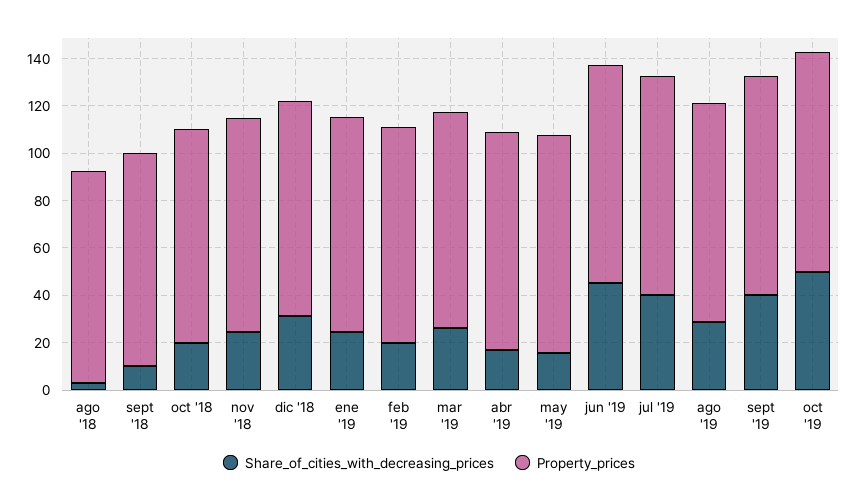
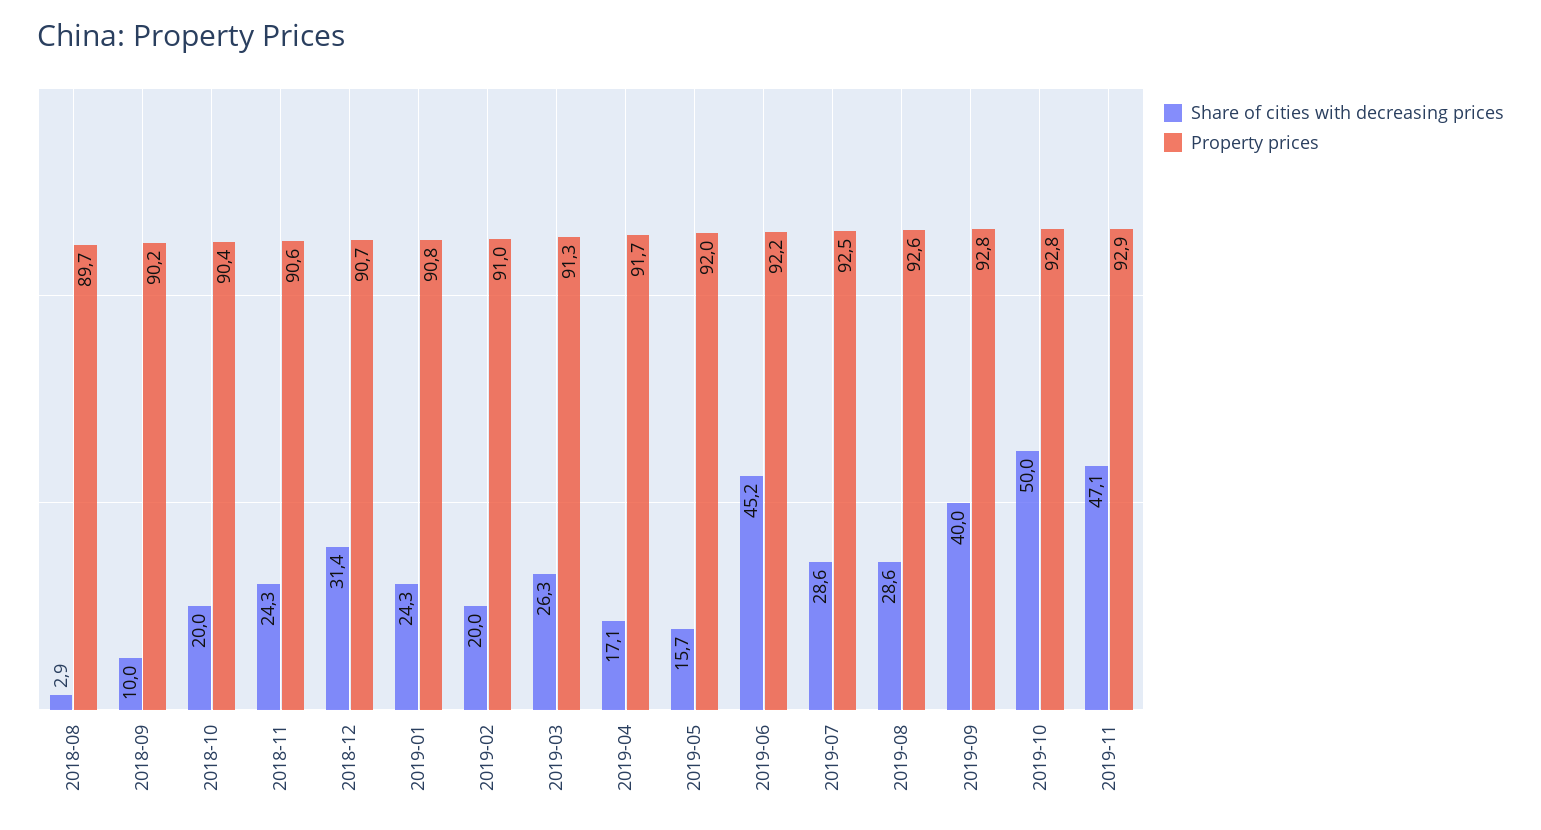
Share_of_cities_with_decreasing_prices, jul '19: 40 -> 28.6
Share_of_cities_with_decreasing_prices, 2019-11: none -> 47.1
Property_prices, 2019-11: none -> 92.9

